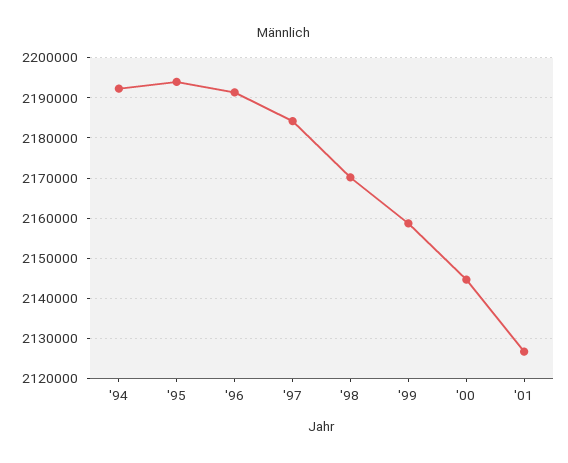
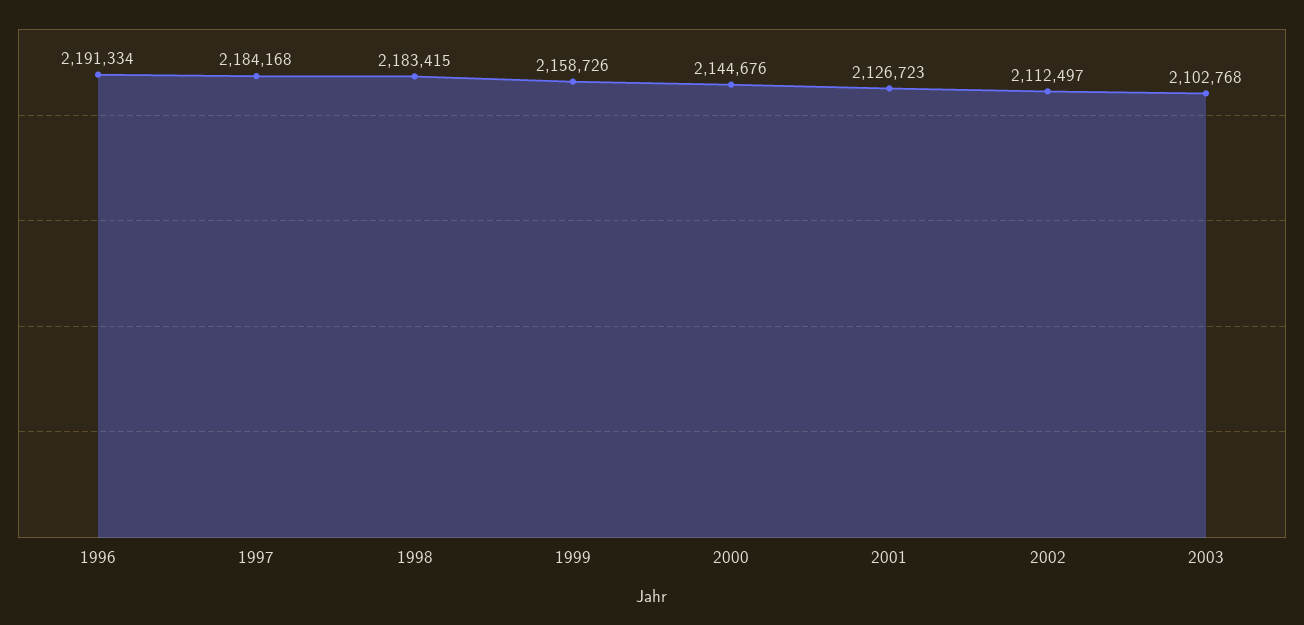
'94: 2192000 -> none
'95: 2194000 -> none
'98: 2170000 -> 2183415
2002: none -> 2112497
2003: none -> 2102768

